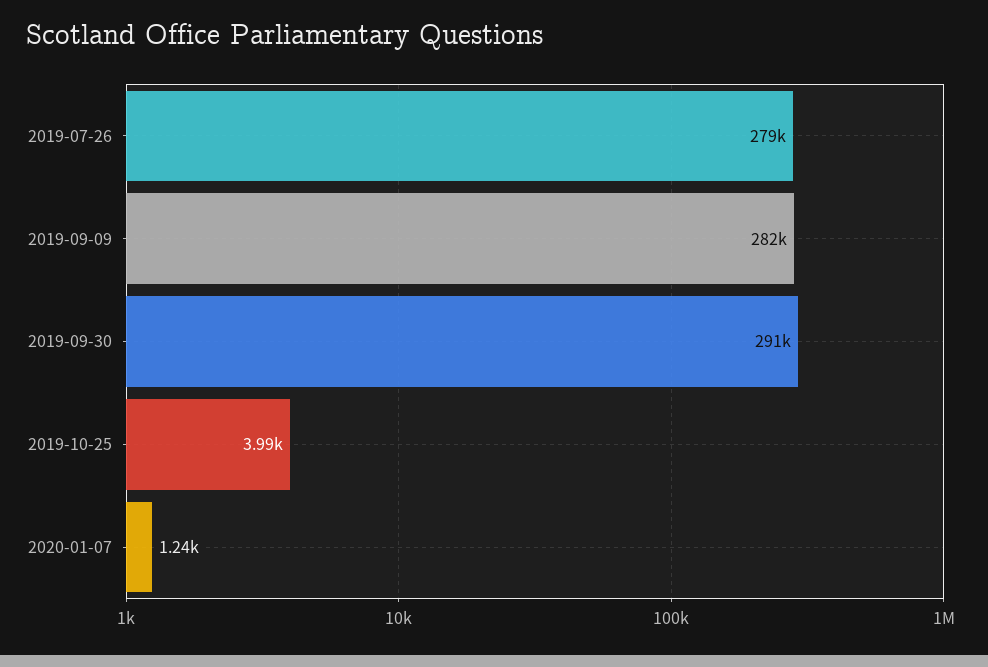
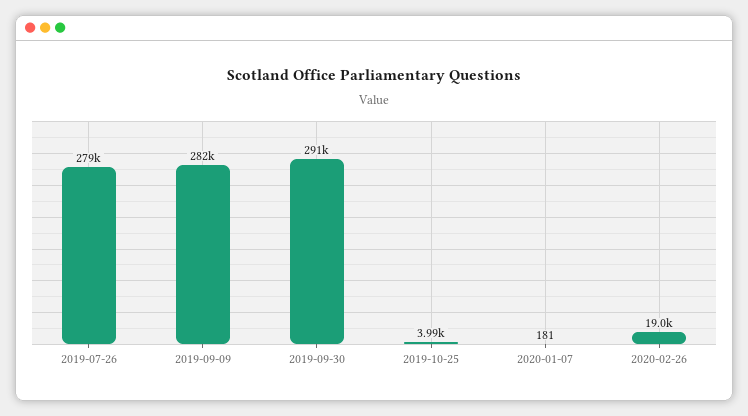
2020-01-07: 1240 -> 181
2020-02-26: none -> 19000

